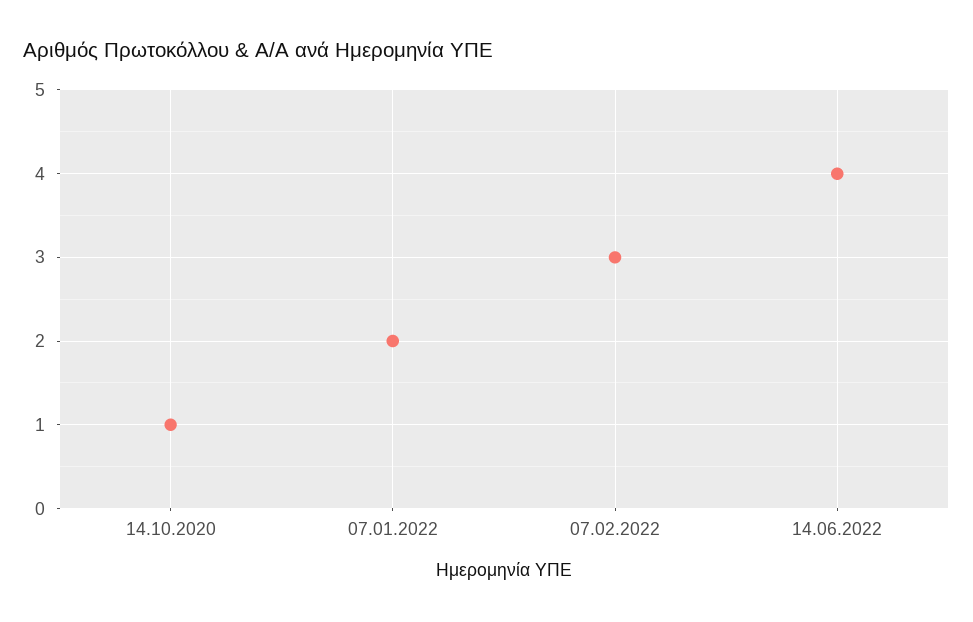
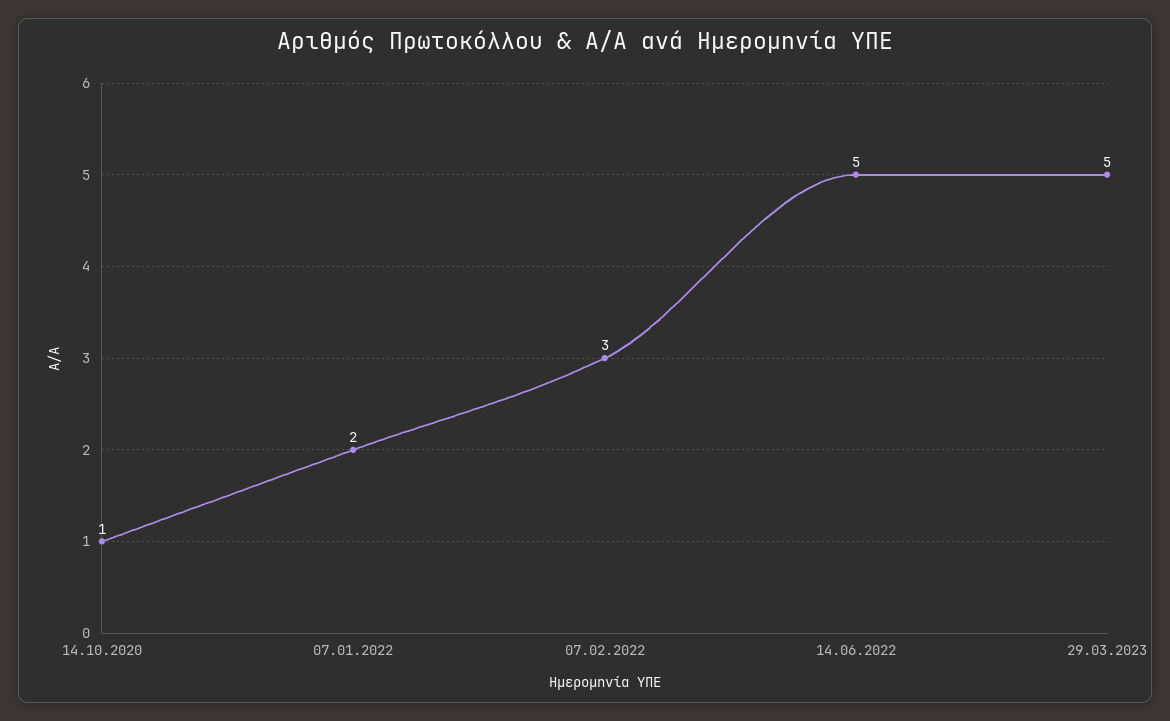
14.06.2022: 4 -> 5
29.03.2023: none -> 5

